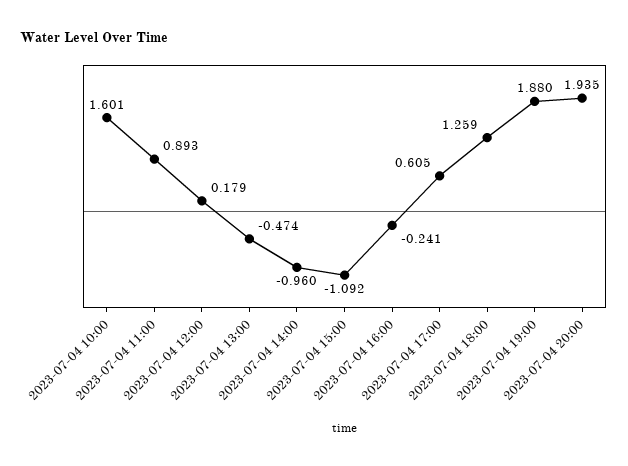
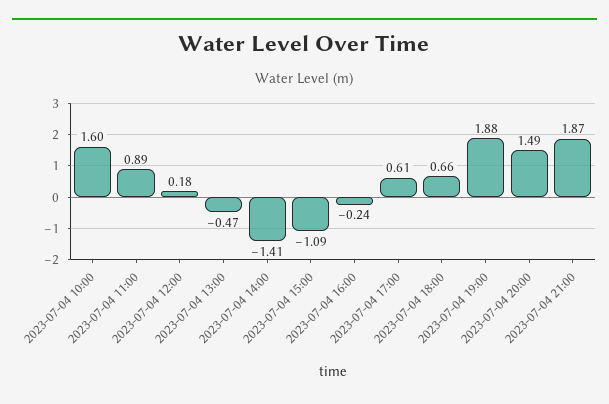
2023-07-04 14:00: -0.96 -> -1.41
2023-07-04 18:00: 1.259 -> 0.66
2023-07-04 20:00: 1.935 -> 1.49
2023-07-04 21:00: none -> 1.87

